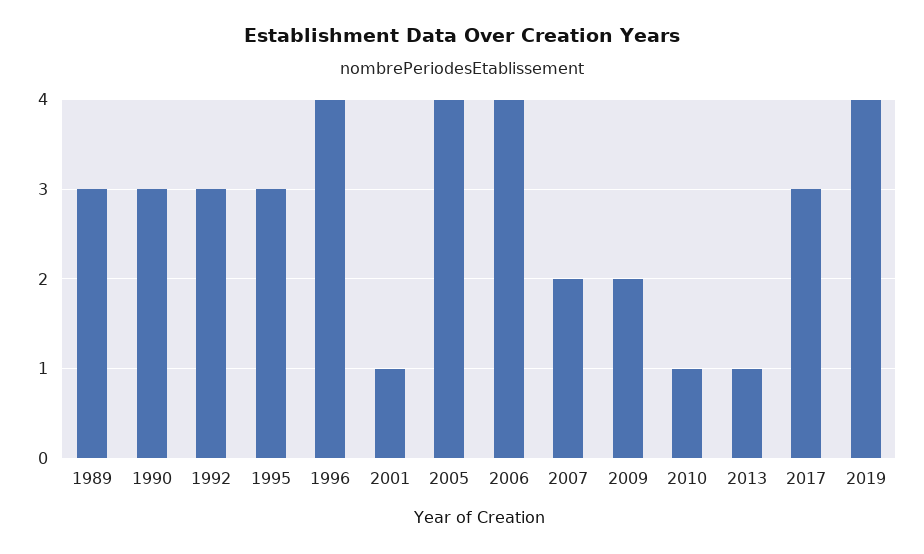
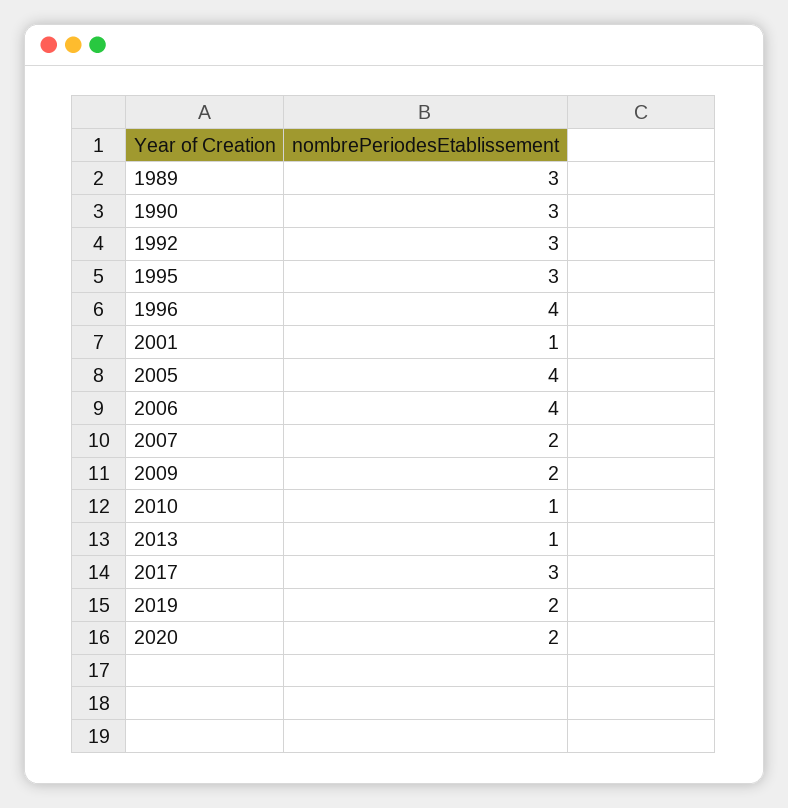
2019: 4 -> 2
2020: none -> 2

